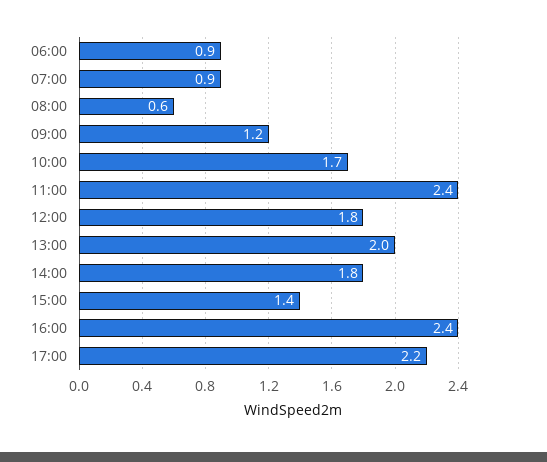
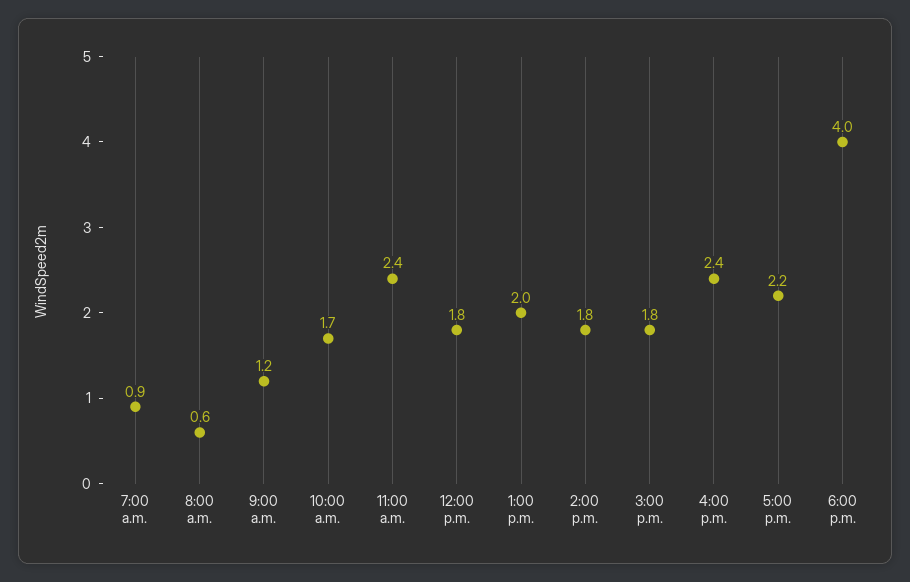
06:00: 0.9 -> none
15:00: 1.4 -> 1.8
6:00 p.m.: none -> 4

